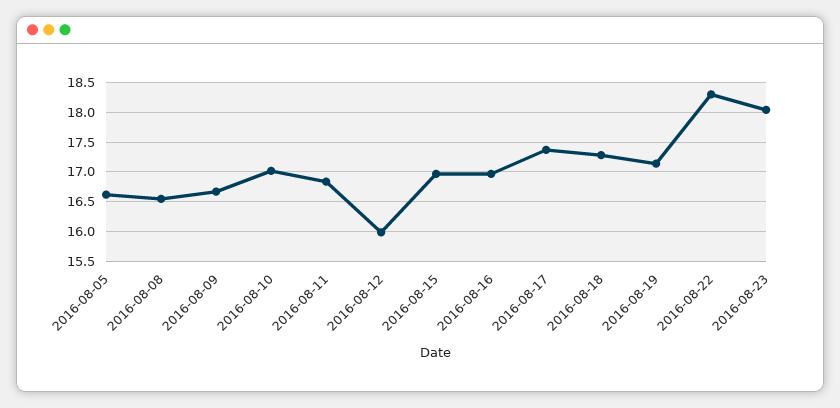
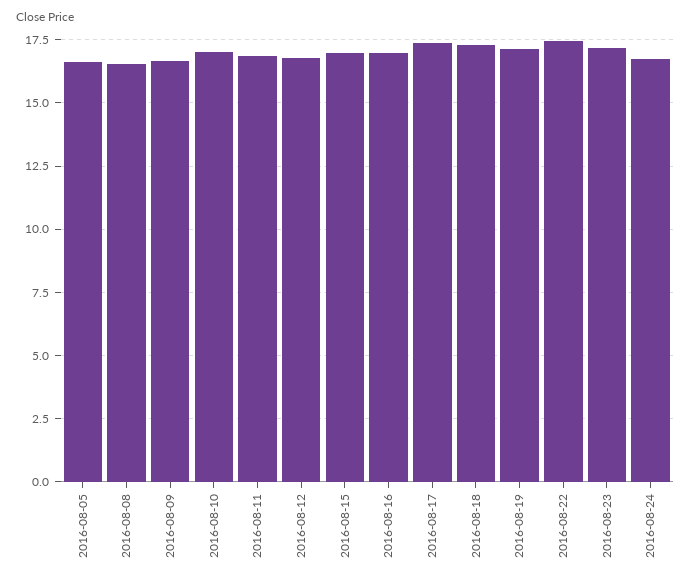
2016-08-12: 16 -> 16.75
2016-08-22: 18.25 -> 17.5
2016-08-23: 18 -> 17.25
2016-08-24: none -> 16.75

